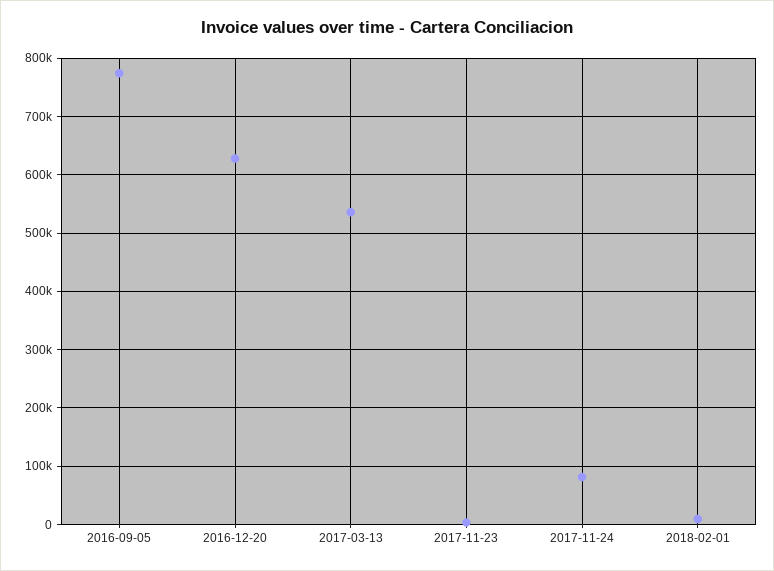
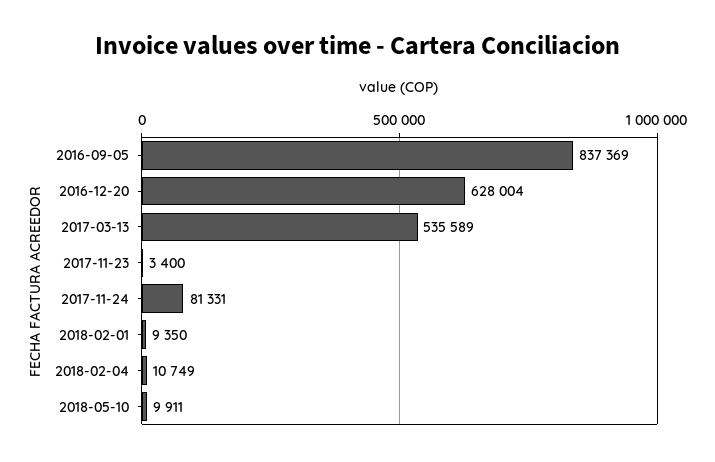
2016-09-05: 780000 -> 837369
2018-02-04: none -> 10749
2018-05-10: none -> 9911

